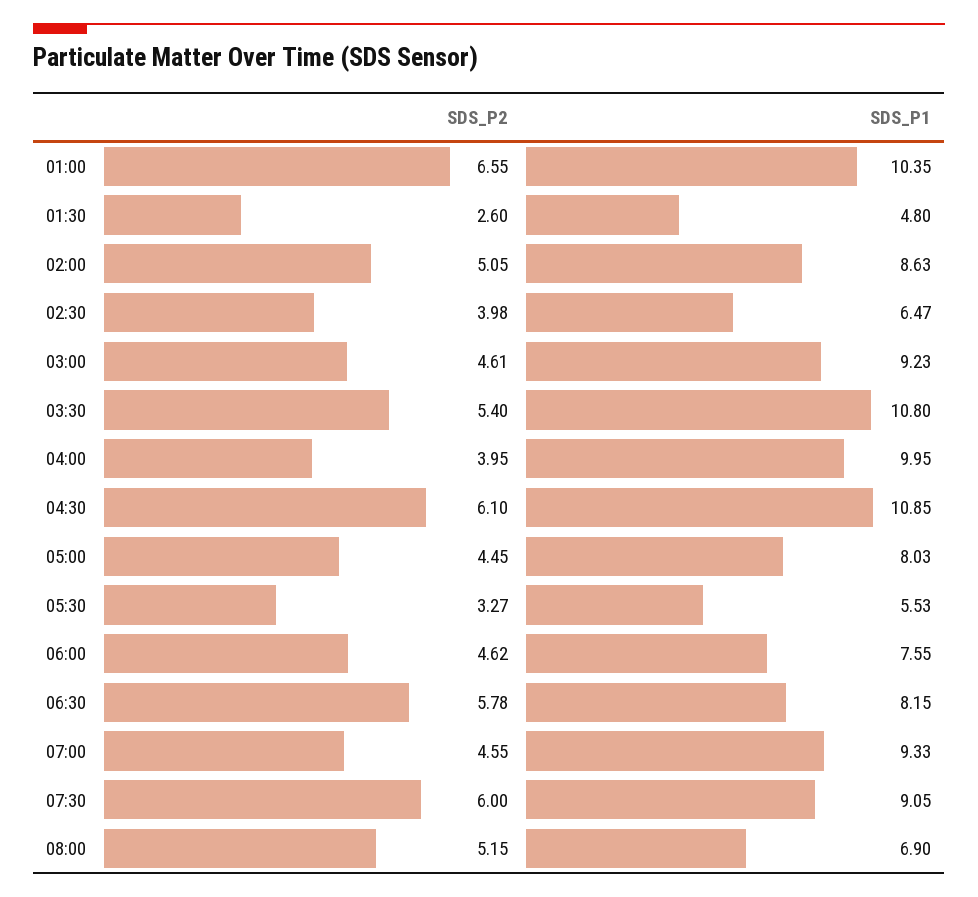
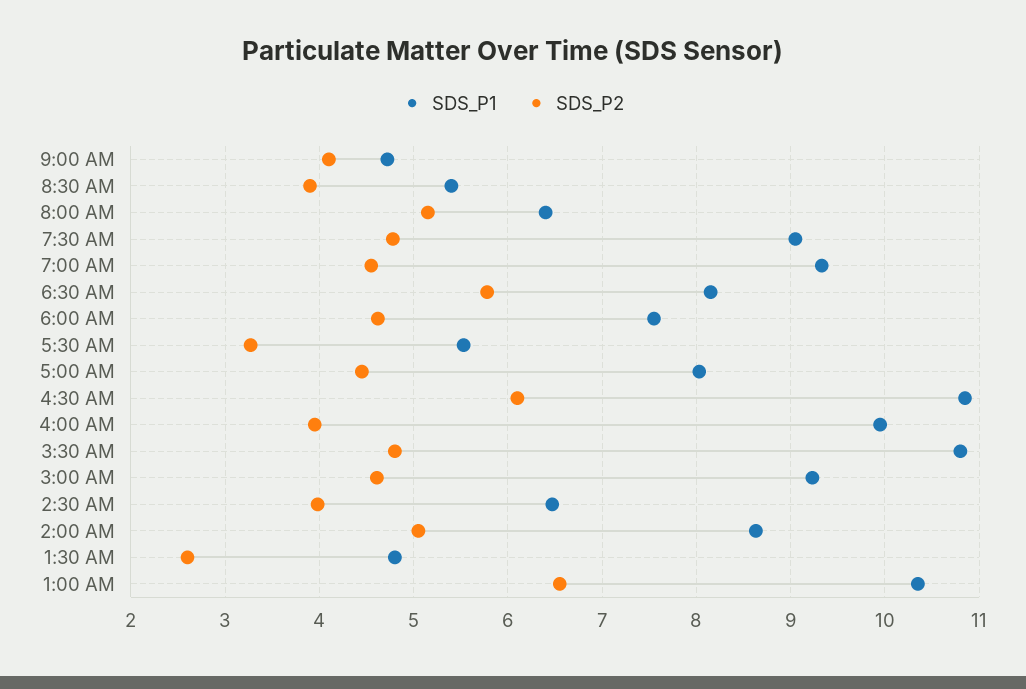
SDS_P2, 03:30: 5.4 -> 4.8
SDS_P2, 07:30: 6 -> 4.8
SDS_P1, 08:00: 6.9 -> 6.4
SDS_P1, 9:00 AM: none -> 4.7
SDS_P2, 9:00 AM: none -> 4.1
SDS_P1, 8:30 AM: none -> 5.4
SDS_P2, 8:30 AM: none -> 3.9

